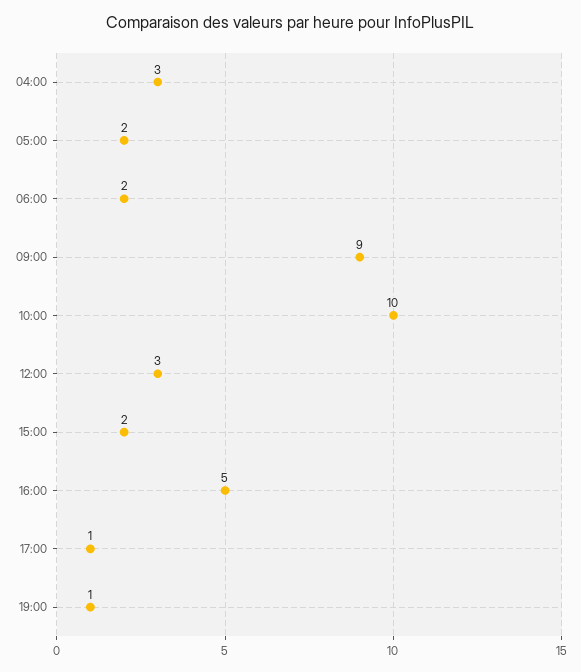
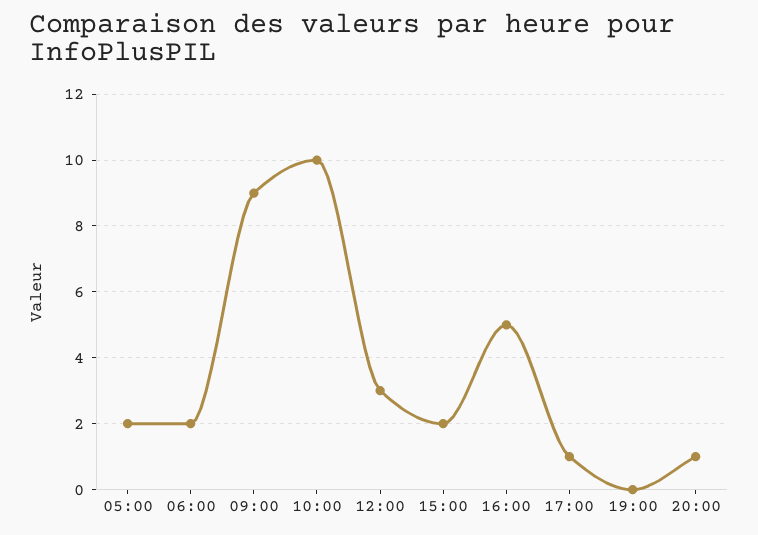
04:00: 3 -> none
19:00: 1 -> 0
20:00: none -> 1

